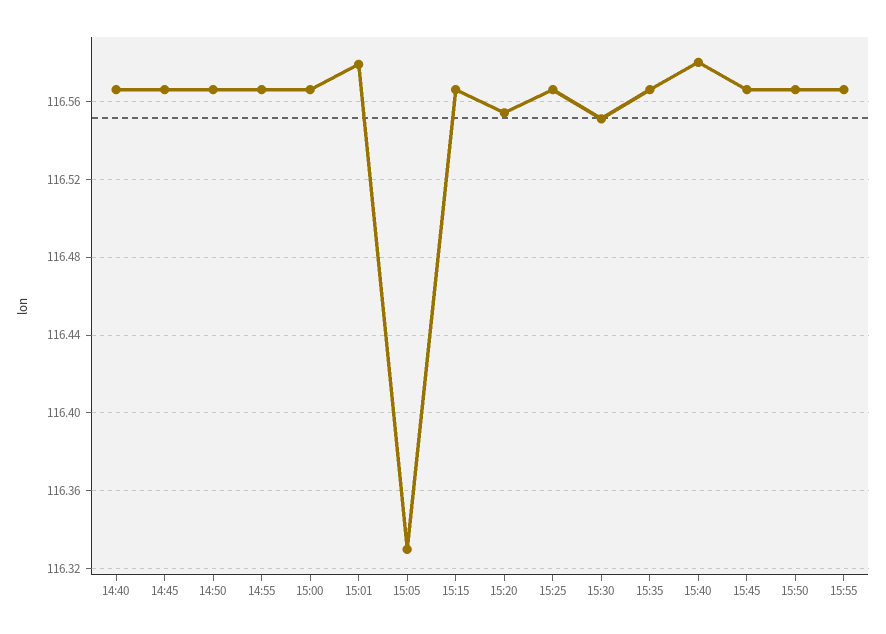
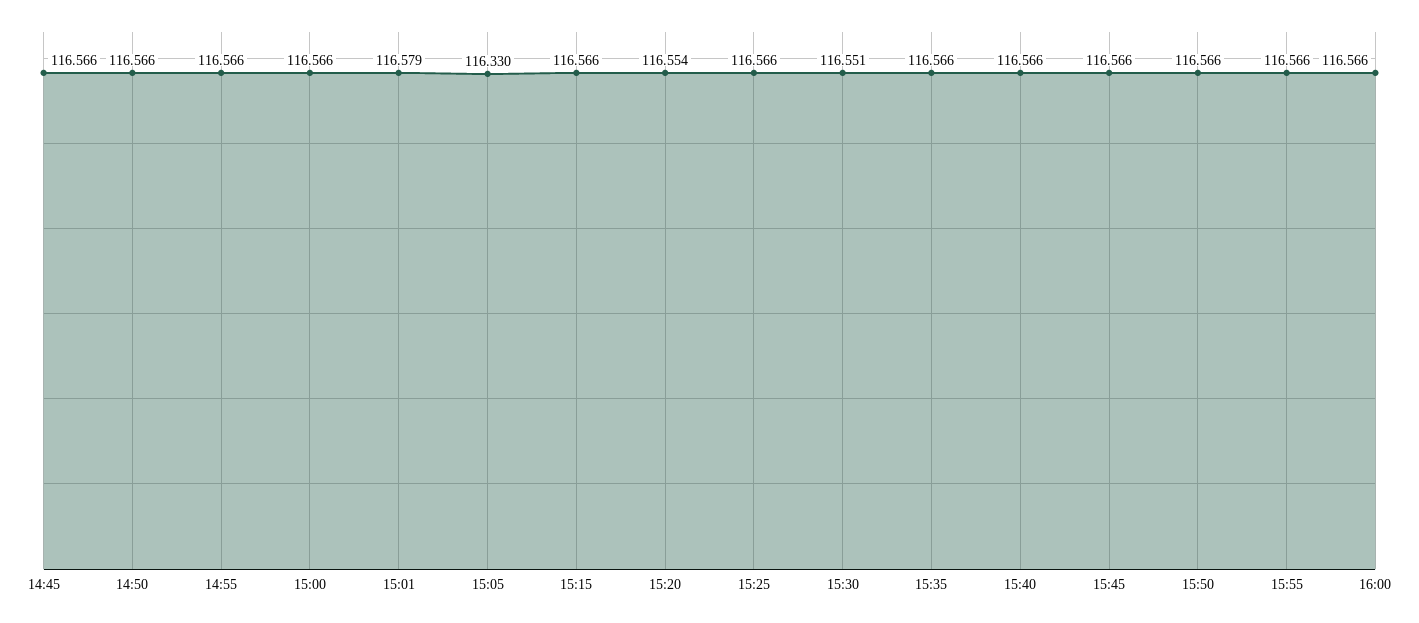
14:40: 116.565 -> none
15:40: 116.58 -> 116.566
16:00: none -> 116.566

